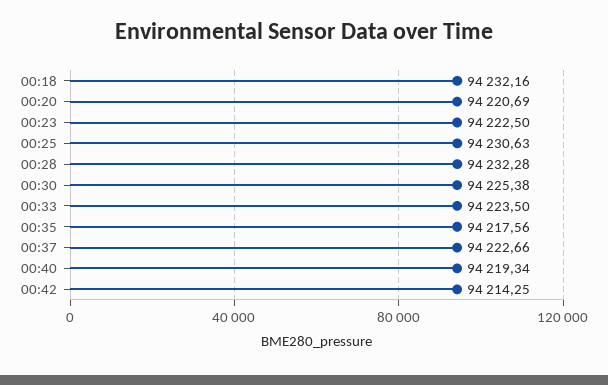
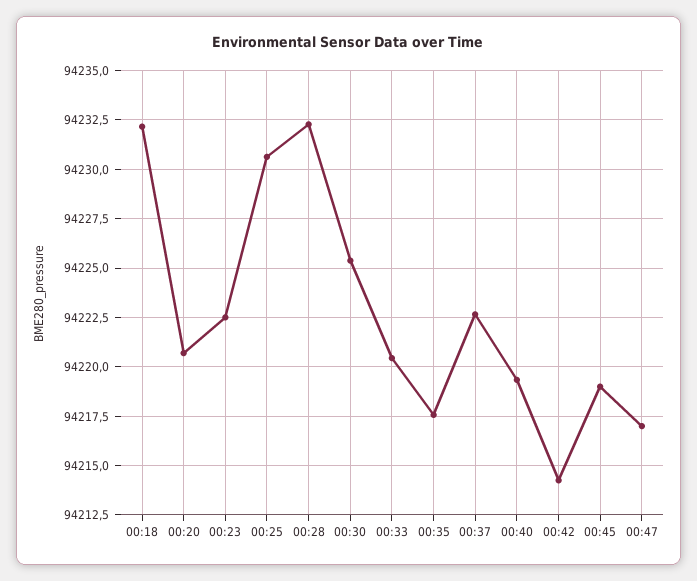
00:33: 94223.5 -> 94220.5
00:45: none -> 94219
00:47: none -> 94217

